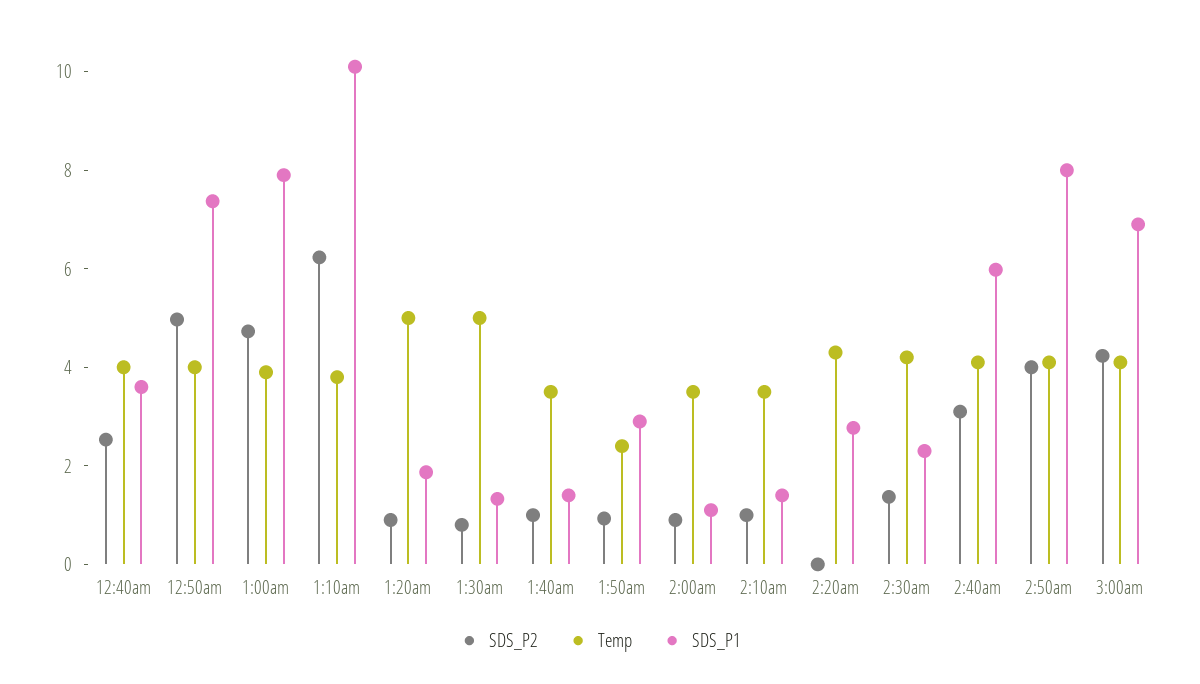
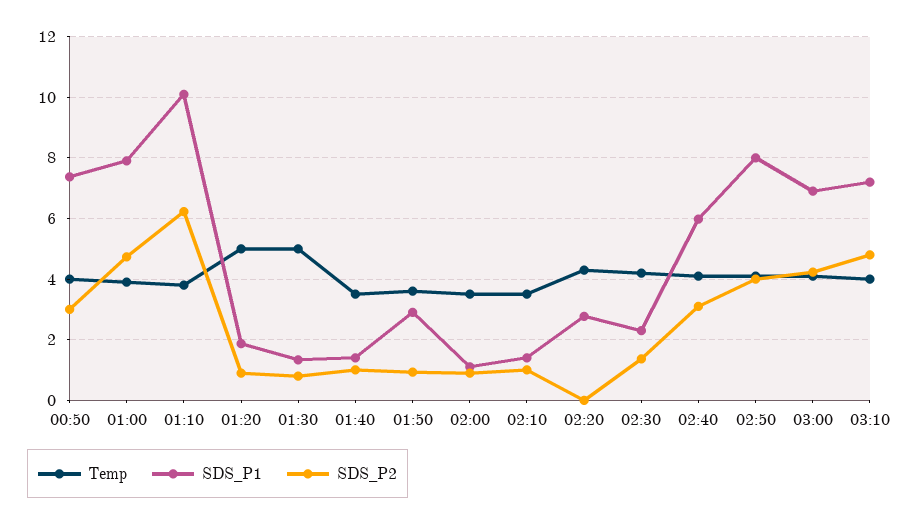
SDS_P2, 12:40am: 2.5 -> none
Temp, 12:40am: 4 -> none
SDS_P1, 12:40am: 3.5 -> none
SDS_P2, 12:50am: 5 -> 3
Temp, 1:50am: 2.5 -> 3.6
Temp, 03:10: none -> 4
SDS_P1, 03:10: none -> 7.2
SDS_P2, 03:10: none -> 4.8

